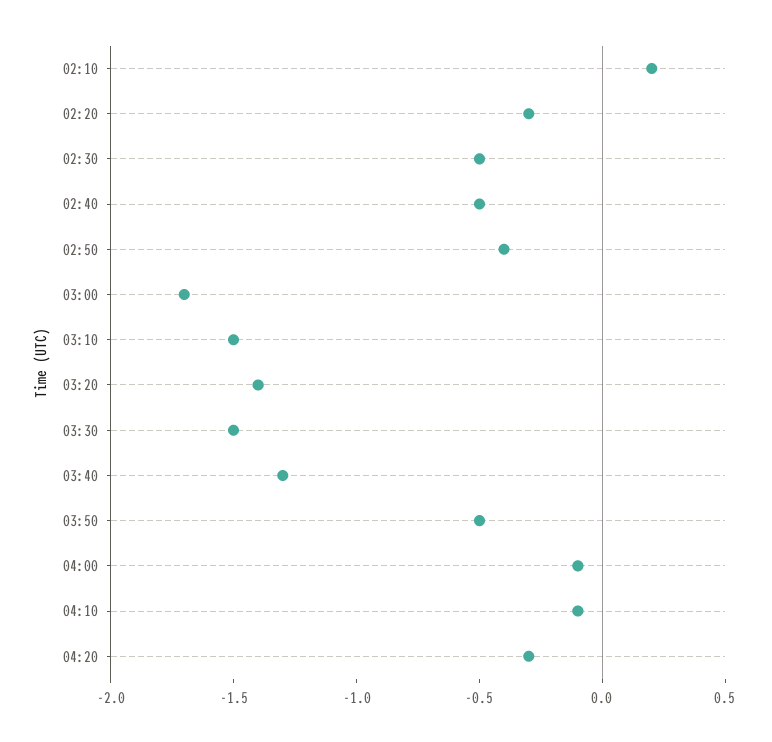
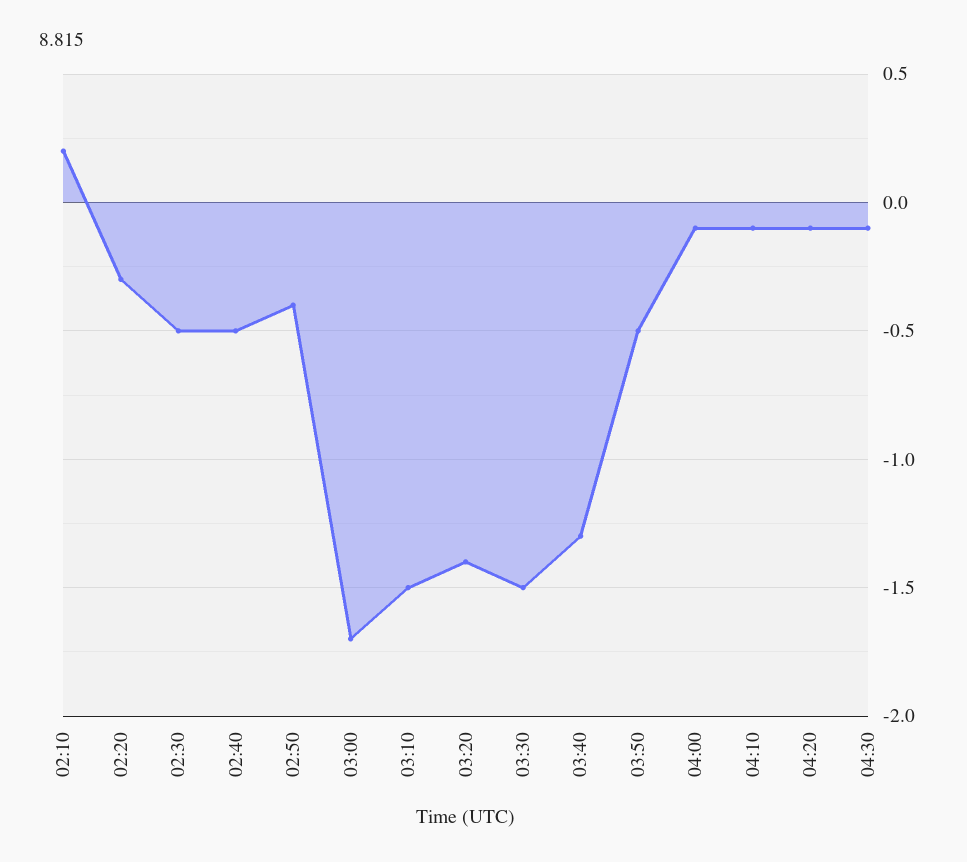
04:20: -0.3 -> -0.1
04:30: none -> -0.1

